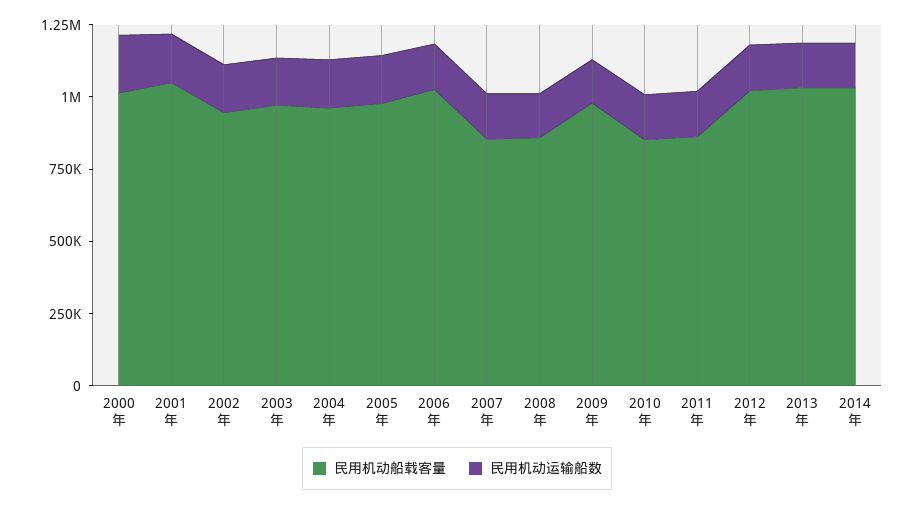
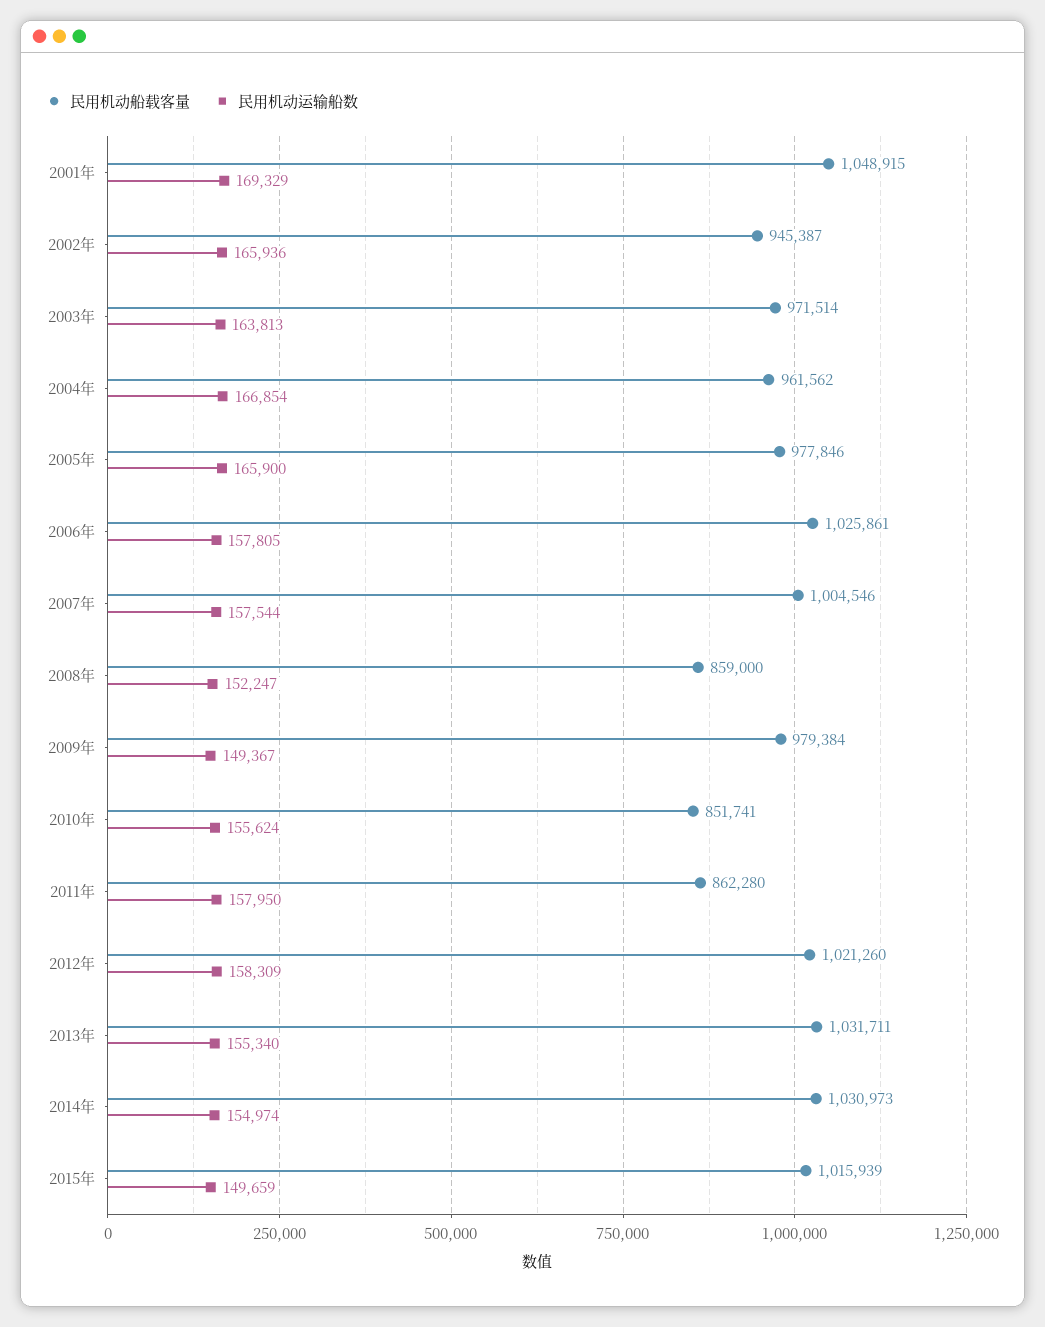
民用机动船载客量, 2000年: 1000000 -> none
民用机动运输船数, 2000年: 200000 -> none
民用机动船载客量, 2007年: 850000 -> 1004546
民用机动船载客量, 2015年: none -> 1015939
民用机动运输船数, 2015年: none -> 149659

